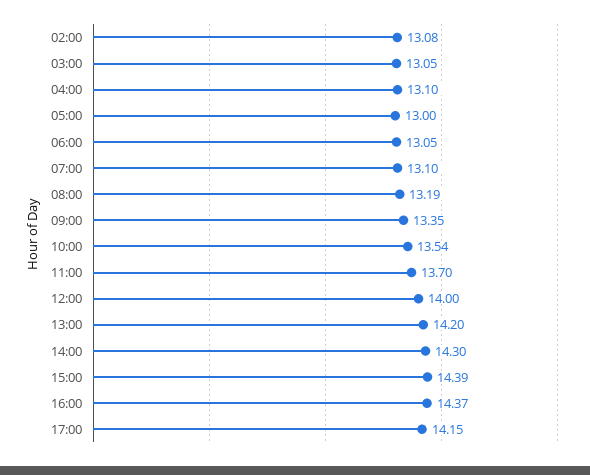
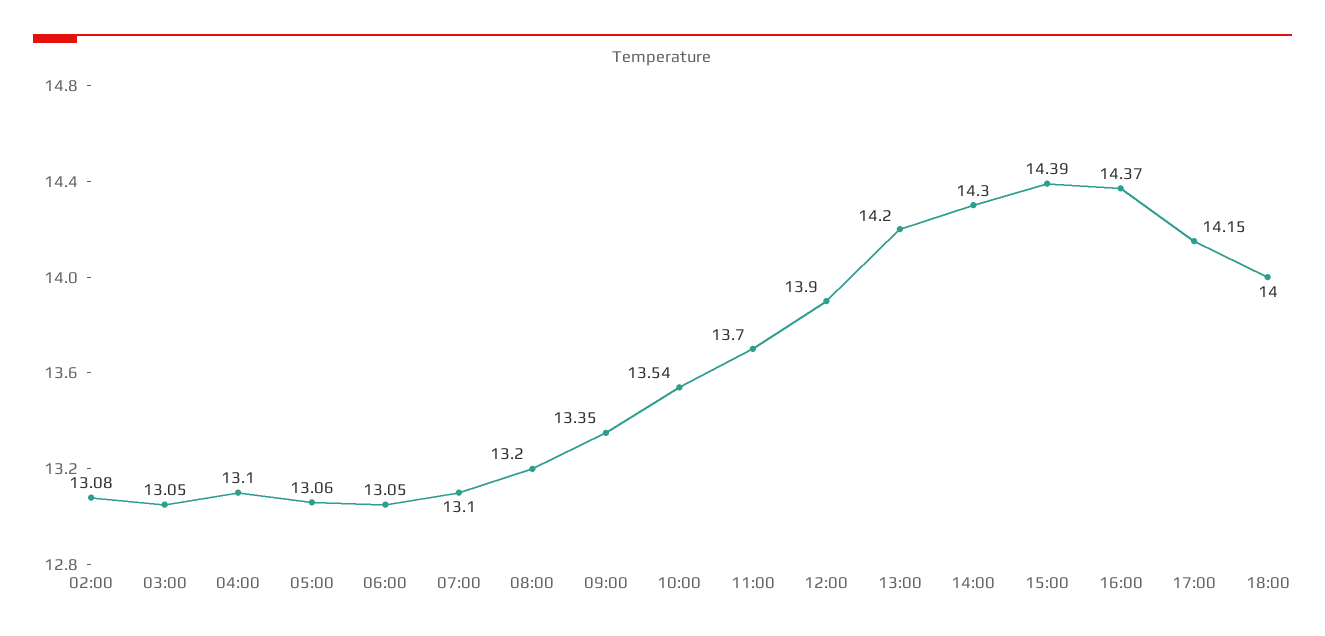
05:00: 13 -> 13.06
08:00: 13.19 -> 13.2
12:00: 14 -> 13.9
18:00: none -> 14

